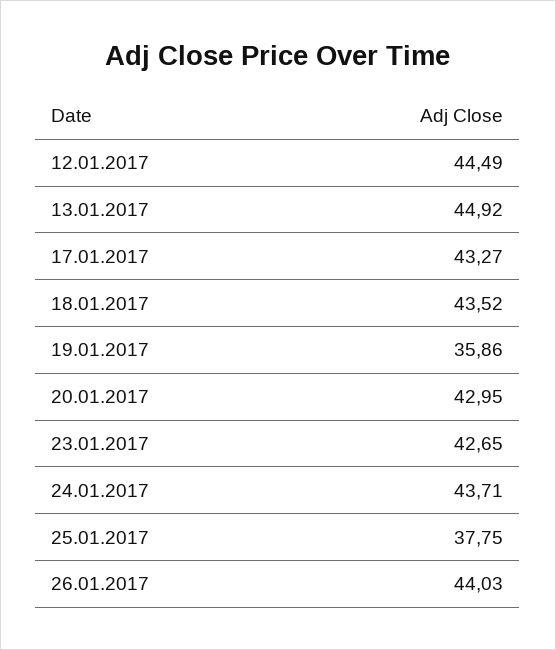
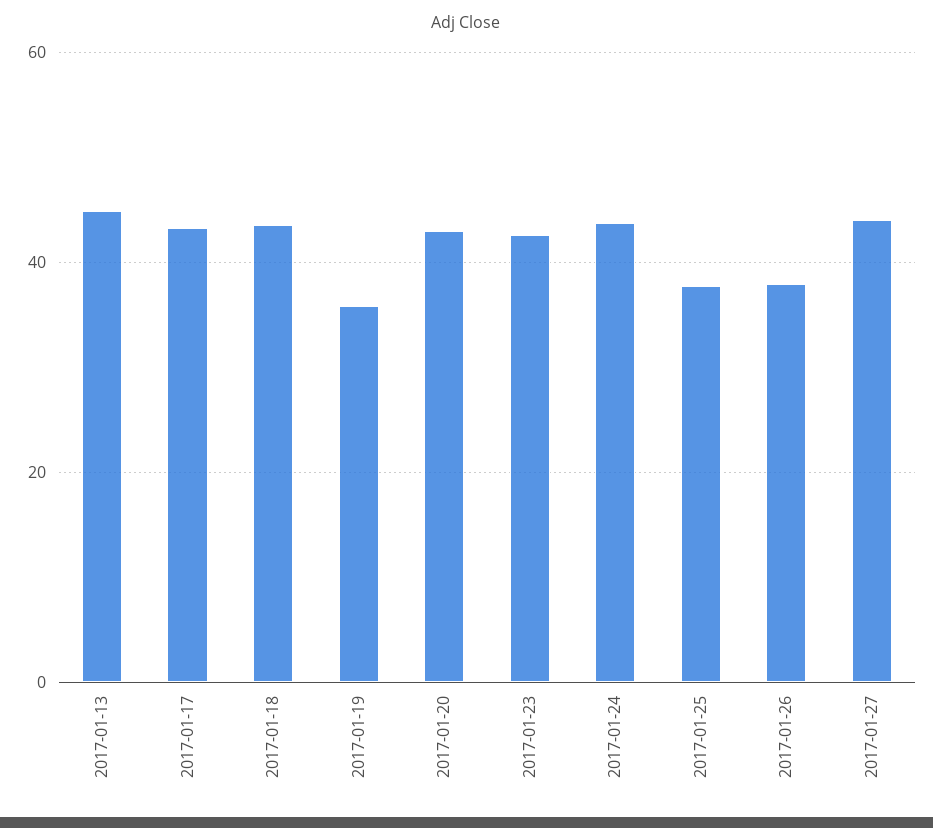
12.01.2017: 44.49 -> none
26.01.2017: 44.03 -> 38
2017-01-27: none -> 44

